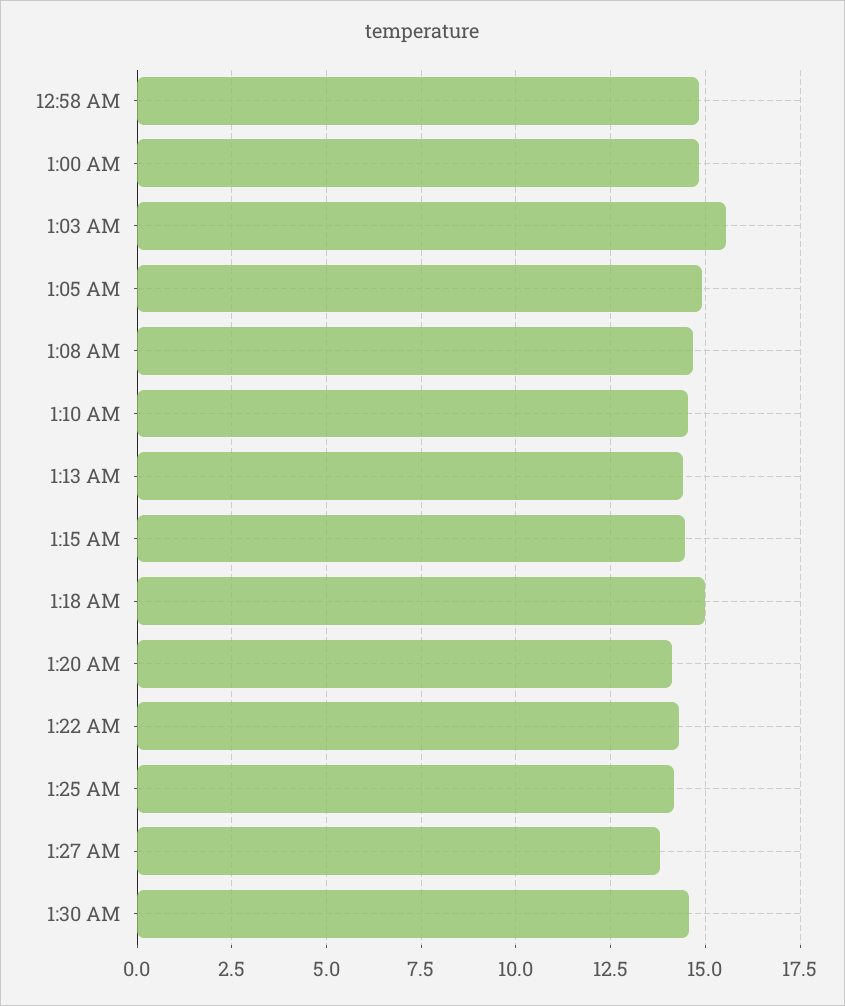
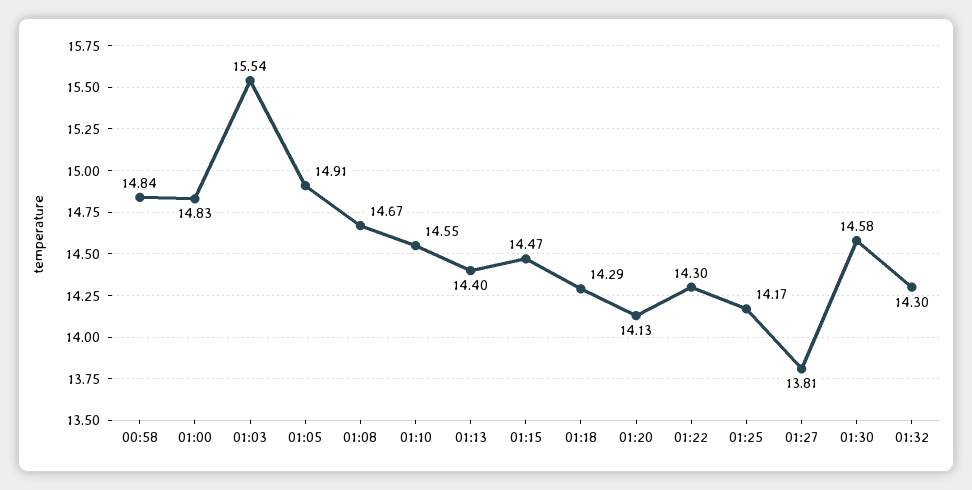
1:18 AM: 15 -> 14.29
01:32: none -> 14.3

